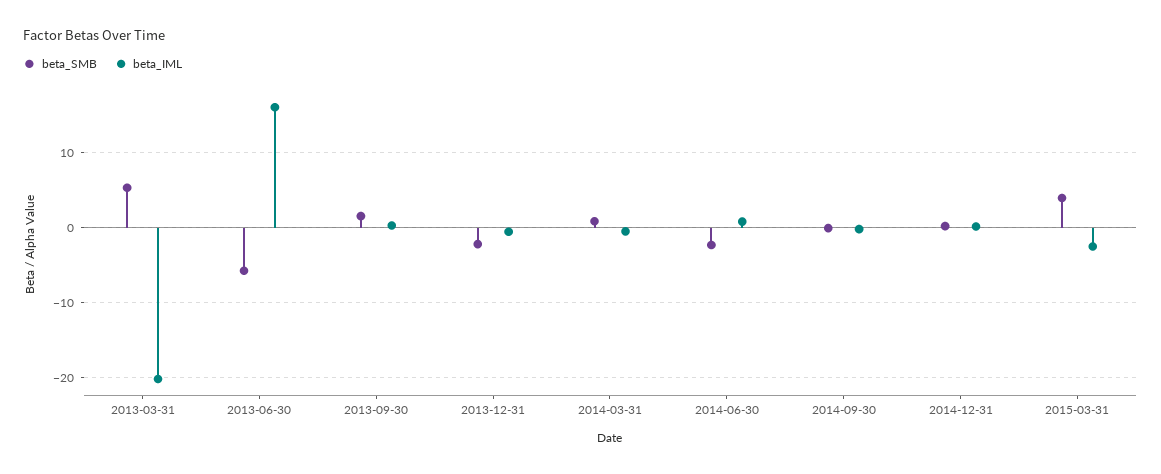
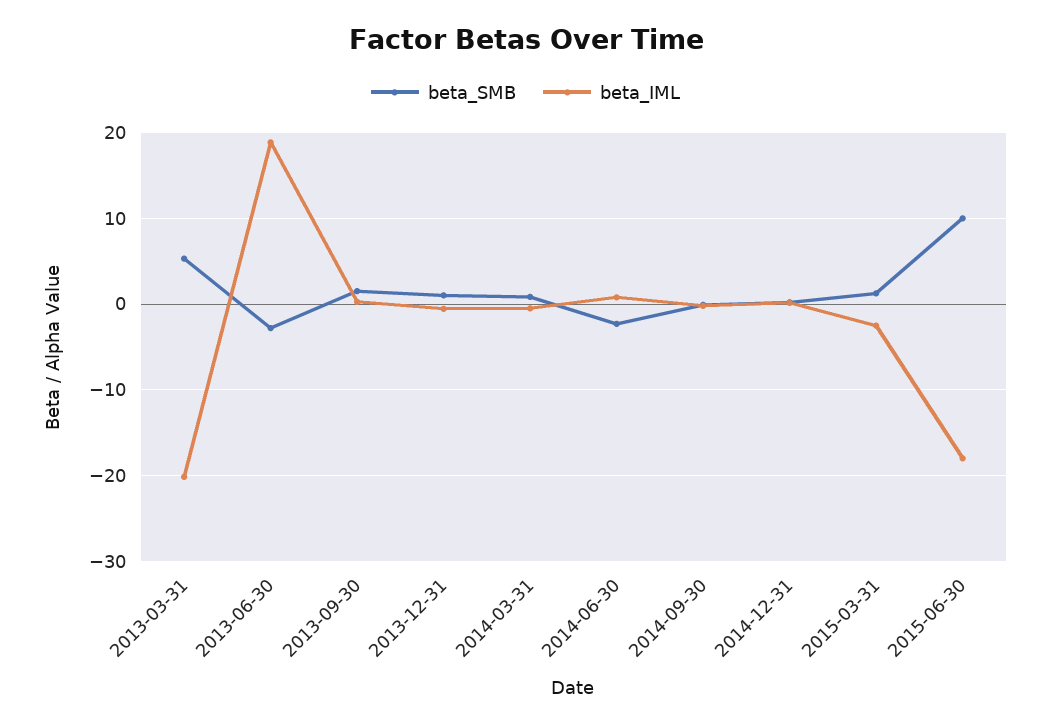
beta_SMB, 2013-06-30: -6 -> -3
beta_IML, 2013-06-30: 16 -> 19
beta_SMB, 2013-12-31: -2 -> 1
beta_SMB, 2015-03-31: 4 -> 1
beta_SMB, 2015-06-30: none -> 10
beta_IML, 2015-06-30: none -> -18

